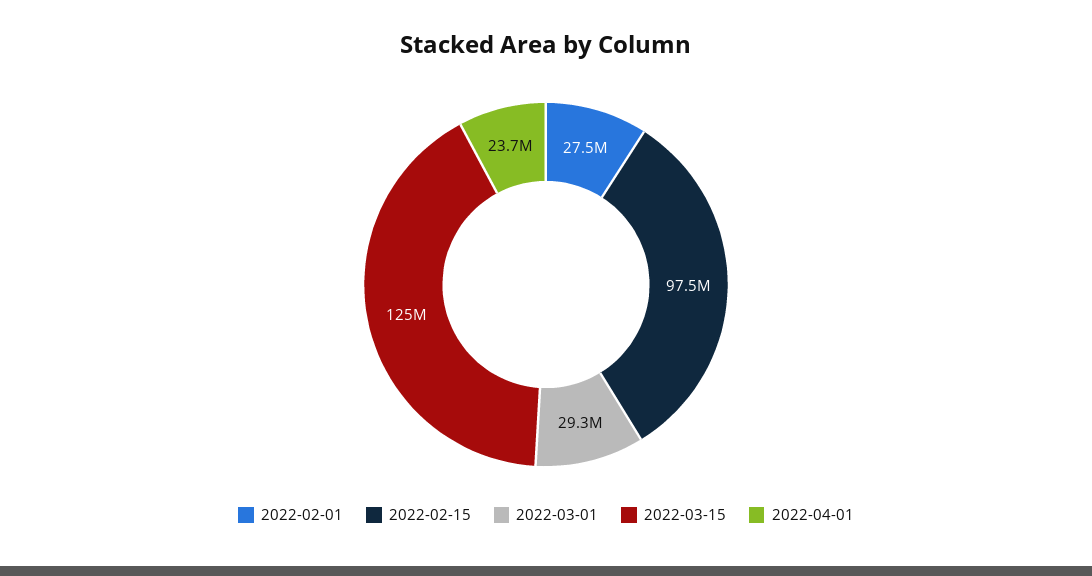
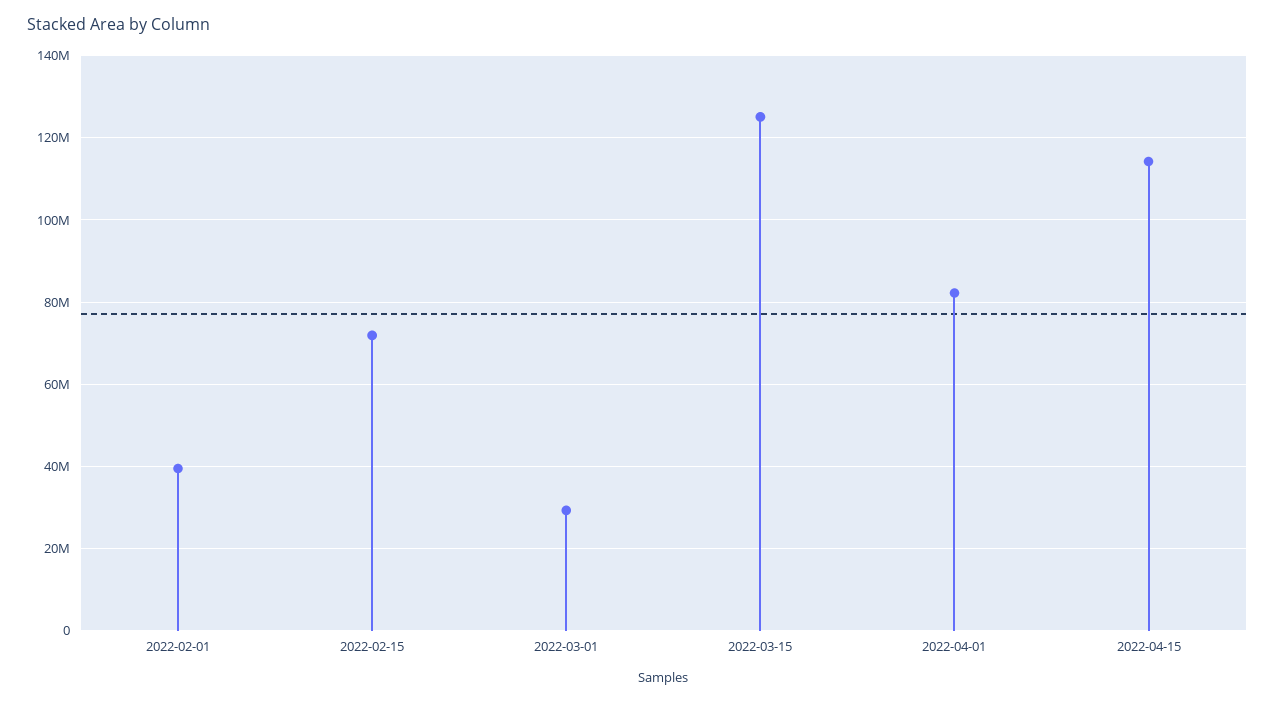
2022-02-01: 27500000 -> 40000000
2022-02-15: 97500000 -> 72000000
2022-04-01: 23700000 -> 82000000
2022-04-15: none -> 114000000

